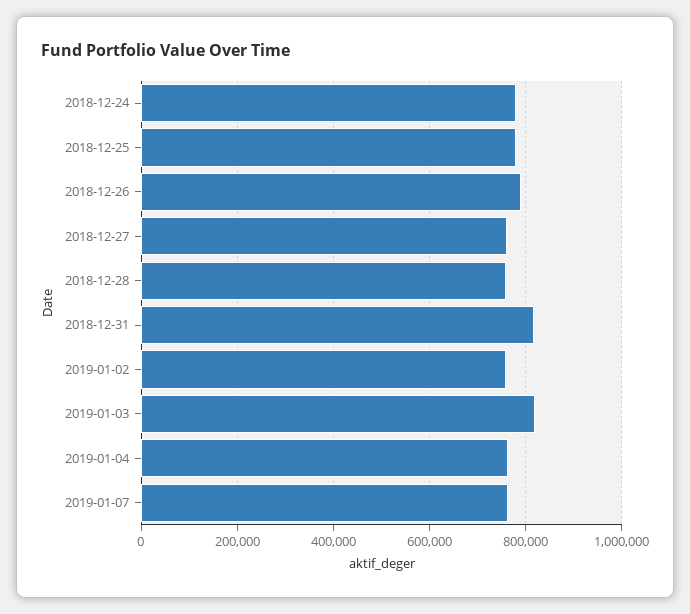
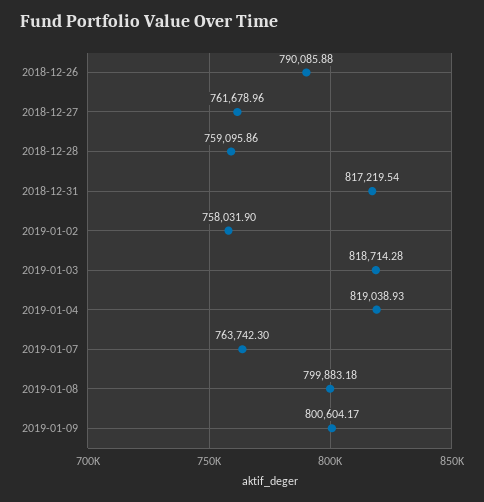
2018-12-24: 780000 -> none
2018-12-25: 780000 -> none
2019-01-04: 760000 -> 819038.93
2019-01-08: none -> 799883.18
2019-01-09: none -> 800604.17

